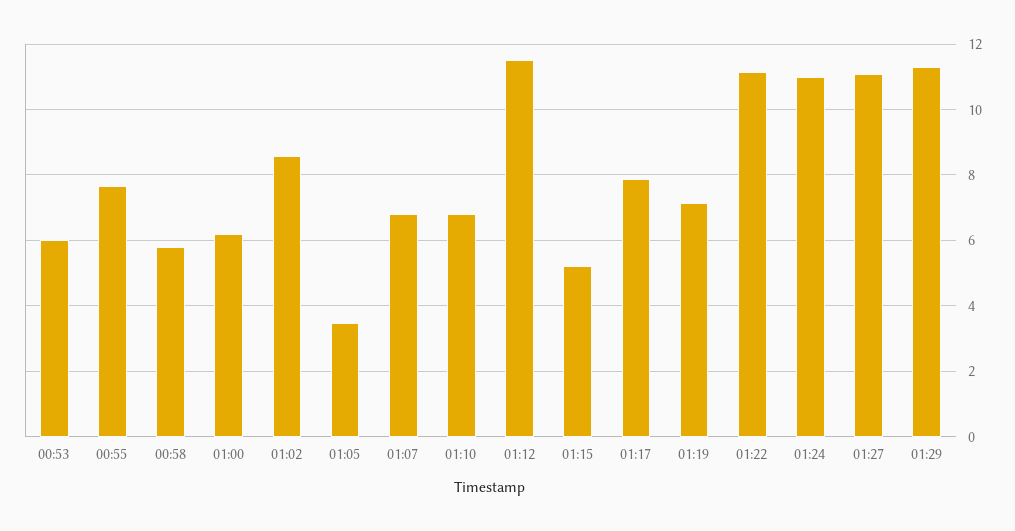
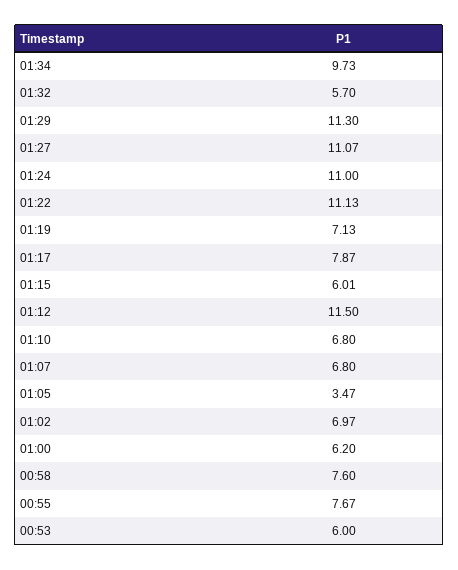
00:58: 5.8 -> 7.6
01:02: 8.6 -> 6.97
01:15: 5.2 -> 6.01
01:34: none -> 9.73
01:32: none -> 5.7

